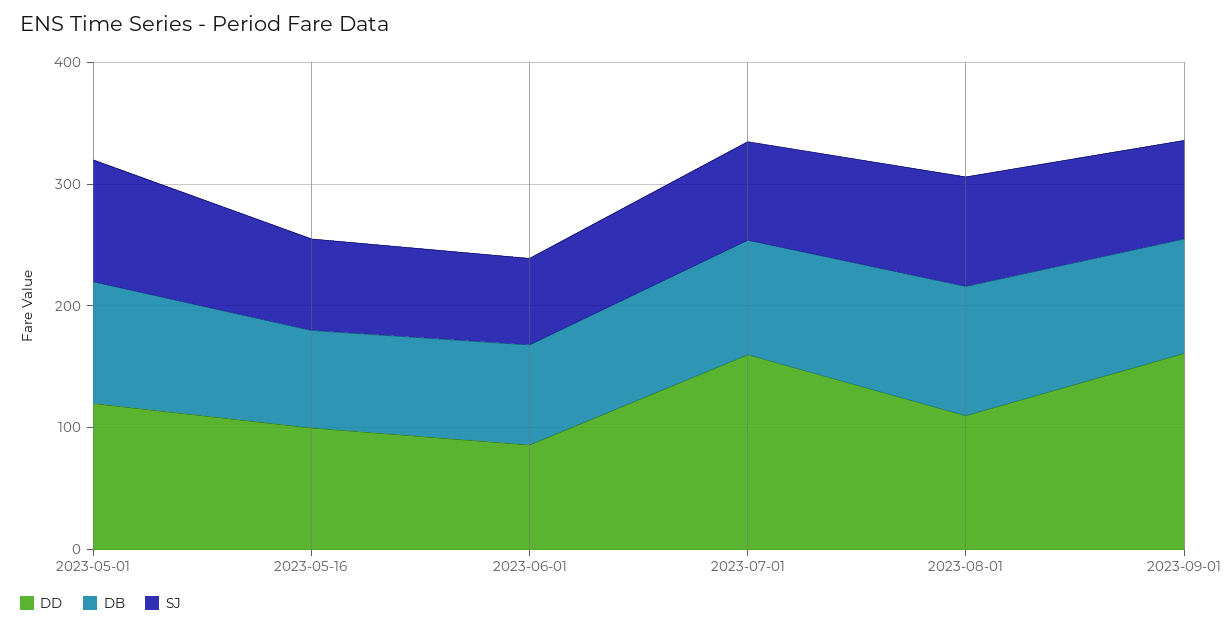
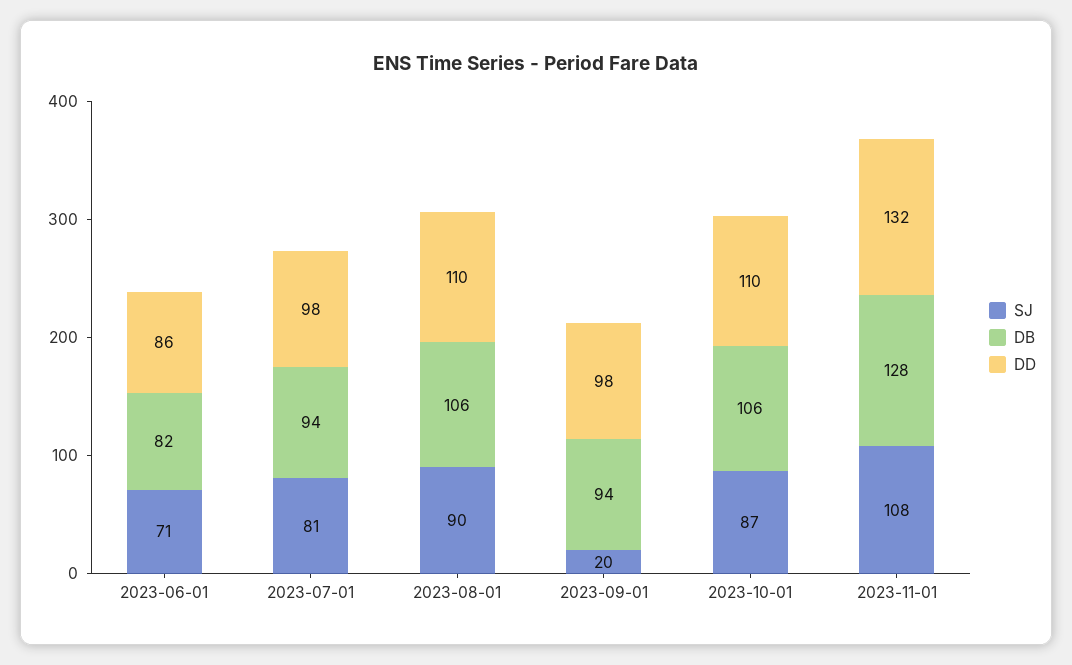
DD, 2023-05-01: 120 -> none
DB, 2023-05-01: 100 -> none
SJ, 2023-05-01: 100 -> none
DD, 2023-05-16: 100 -> none
DB, 2023-05-16: 80 -> none
SJ, 2023-05-16: 80 -> none
DD, 2023-07-01: 160 -> 98
DD, 2023-09-01: 160 -> 98
SJ, 2023-09-01: 80 -> 20
SJ, 2023-10-01: none -> 87
DB, 2023-10-01: none -> 106
DD, 2023-10-01: none -> 110
SJ, 2023-11-01: none -> 108
DB, 2023-11-01: none -> 128
DD, 2023-11-01: none -> 132

